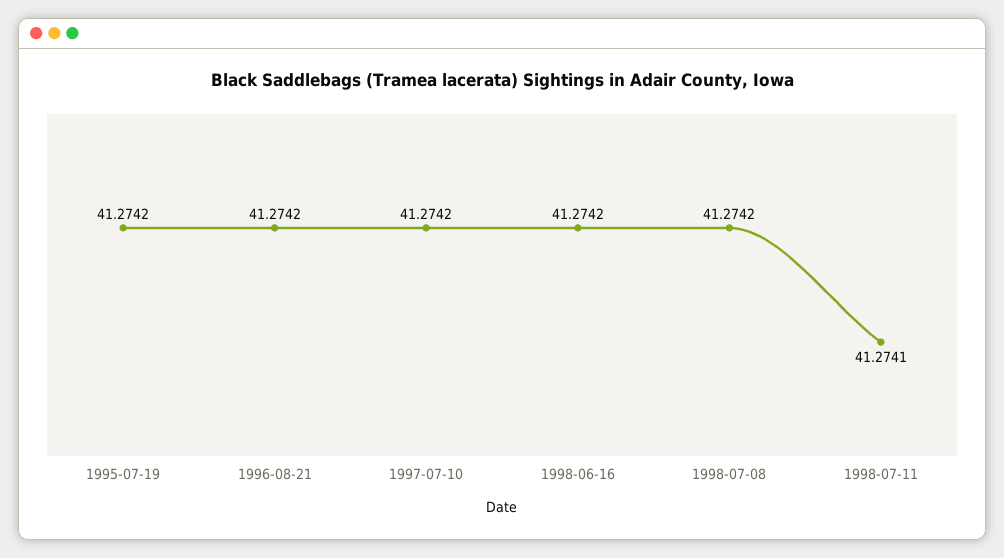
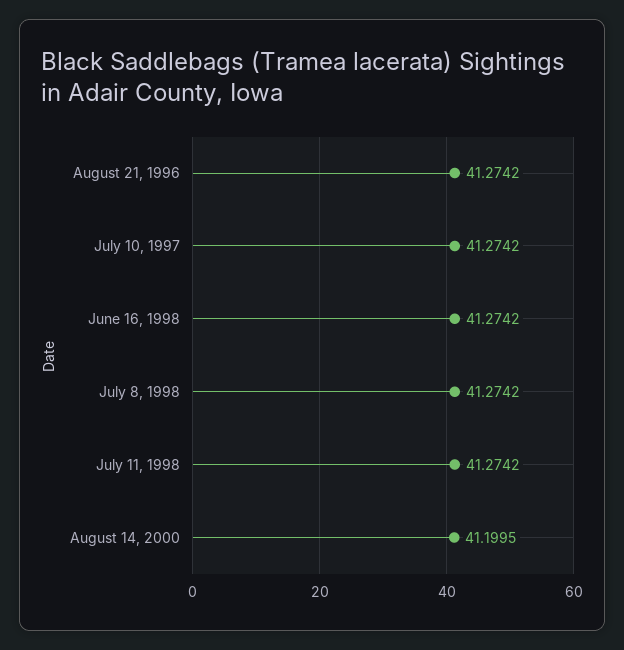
1995-07-19: 41.2742 -> none
1998-07-11: 41.2741 -> 41.2742
August 14, 2000: none -> 41.1995

